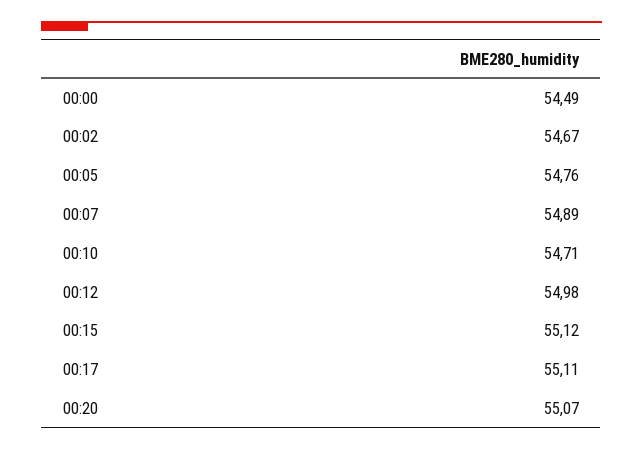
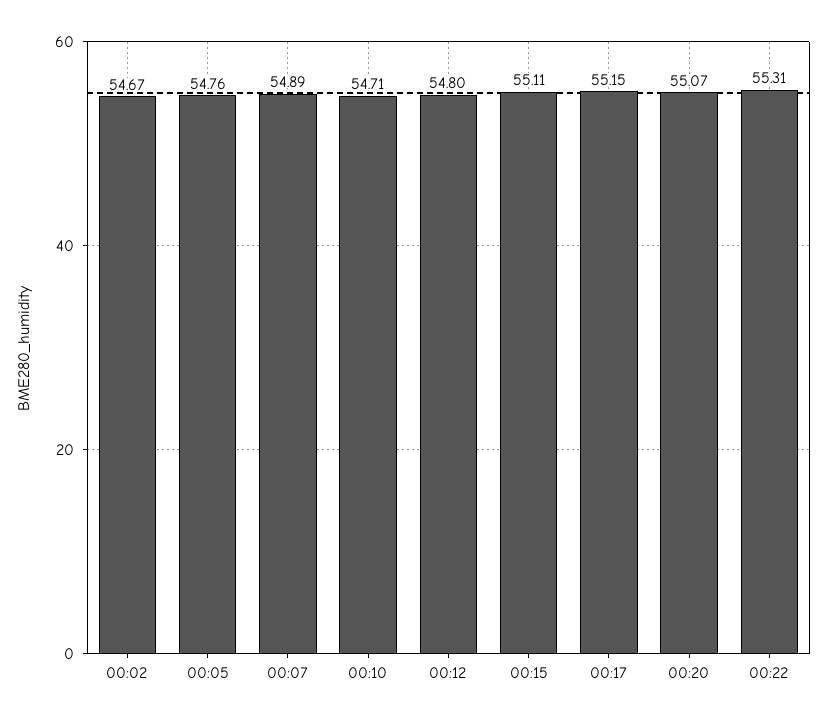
00:00: 54.49 -> none
00:12: 54.98 -> 54.8
00:15: 55.12 -> 55.11
00:17: 55.11 -> 55.15
00:22: none -> 55.31

